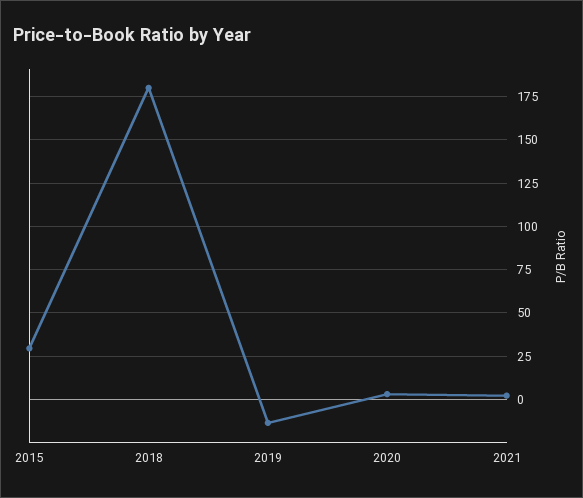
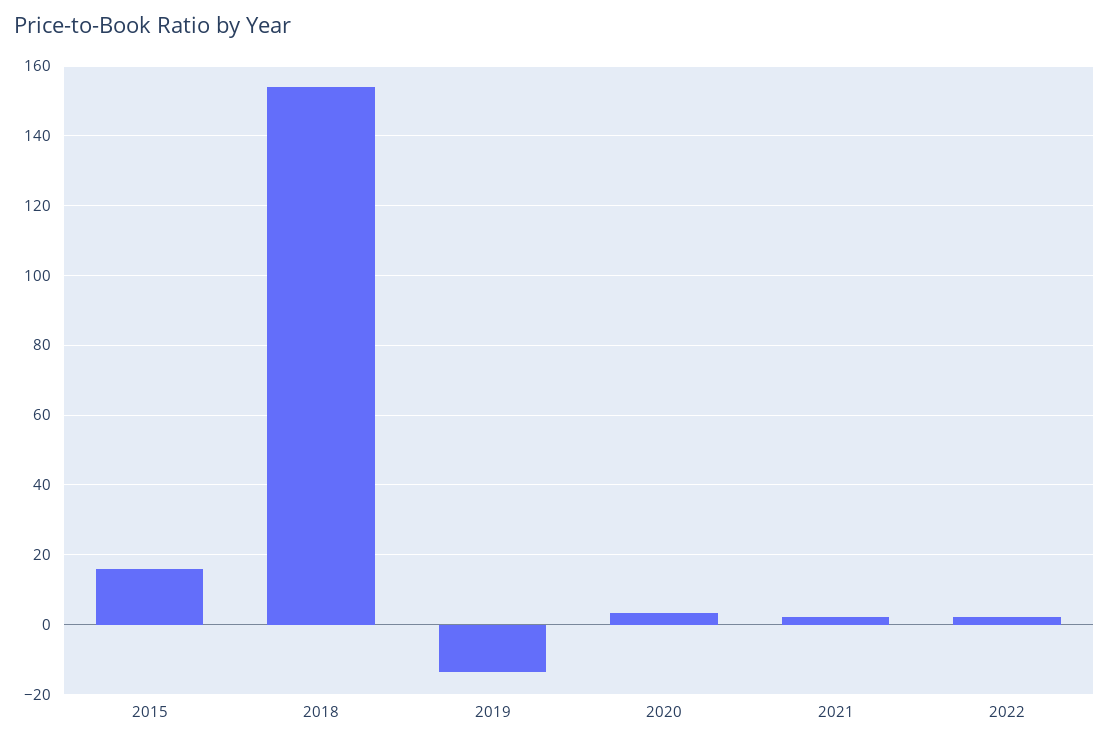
2015: 30 -> 16
2018: 180 -> 154
2022: none -> 2

